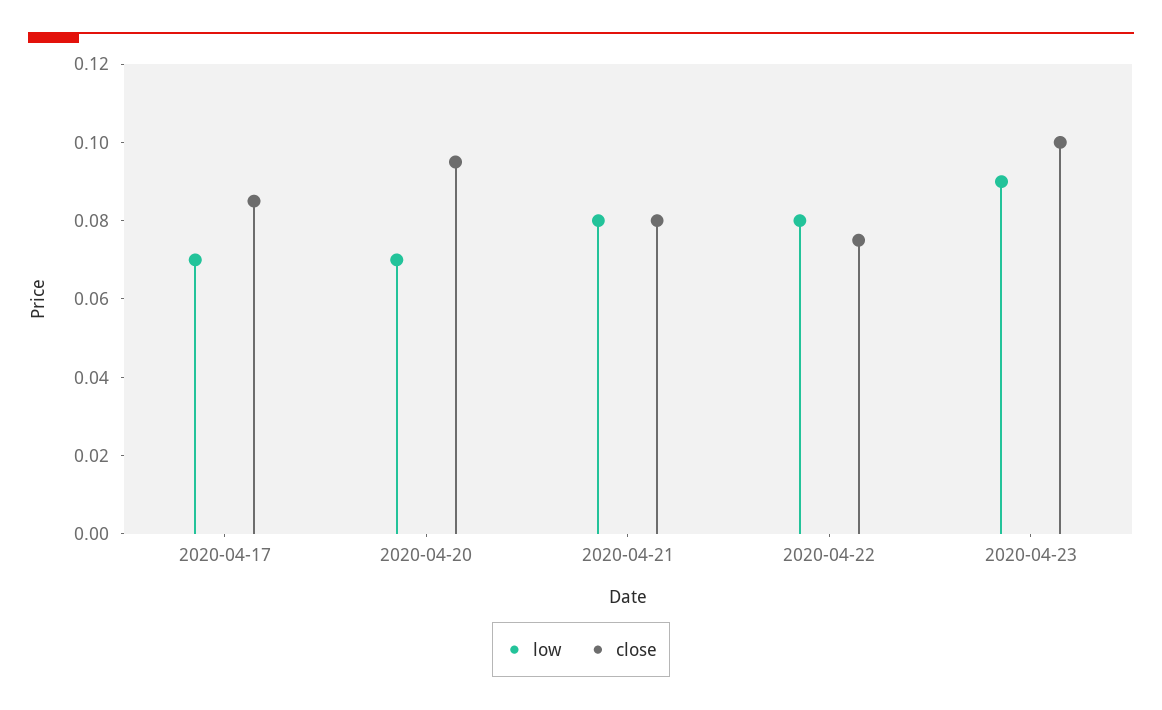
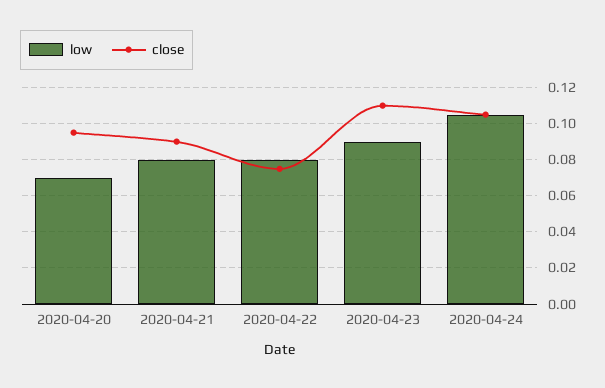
low, 2020-04-17: 0.07 -> none
close, 2020-04-17: 0.085 -> none
close, 2020-04-21: 0.08 -> 0.09
close, 2020-04-23: 0.1 -> 0.11
low, 2020-04-24: none -> 0.105
close, 2020-04-24: none -> 0.105

